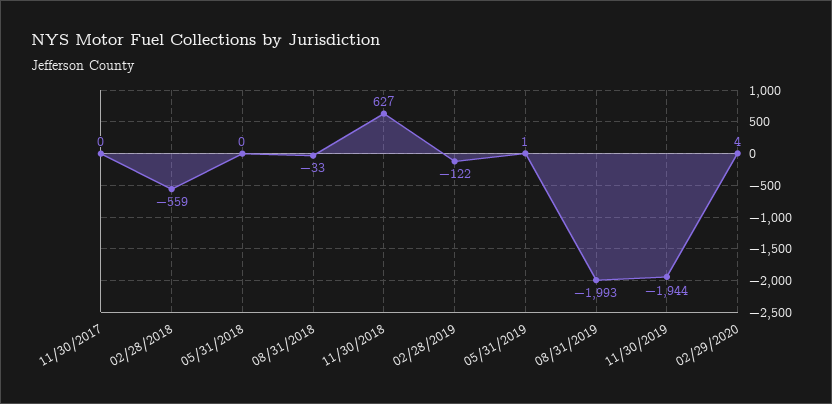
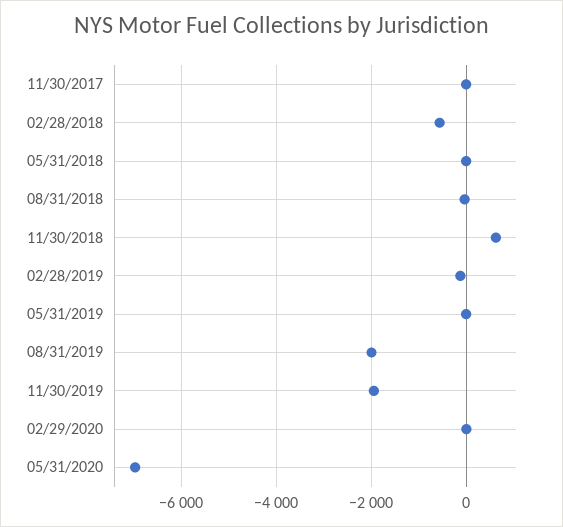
05/31/2020: none -> -7000

